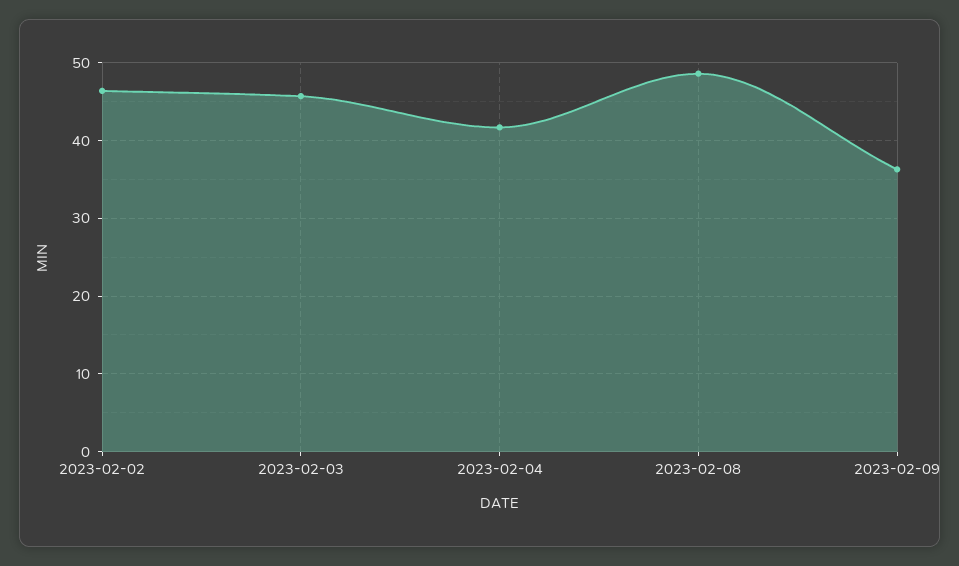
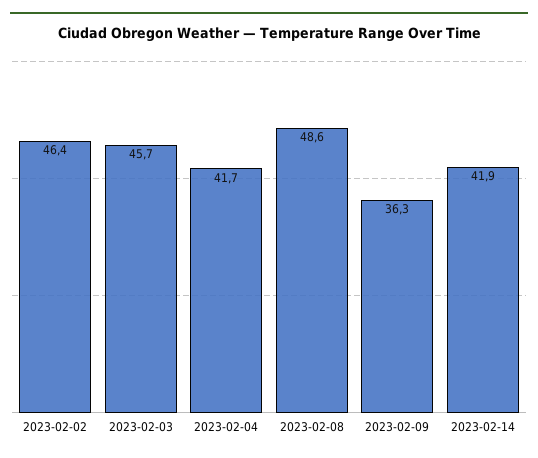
2023-02-14: none -> 41.9

